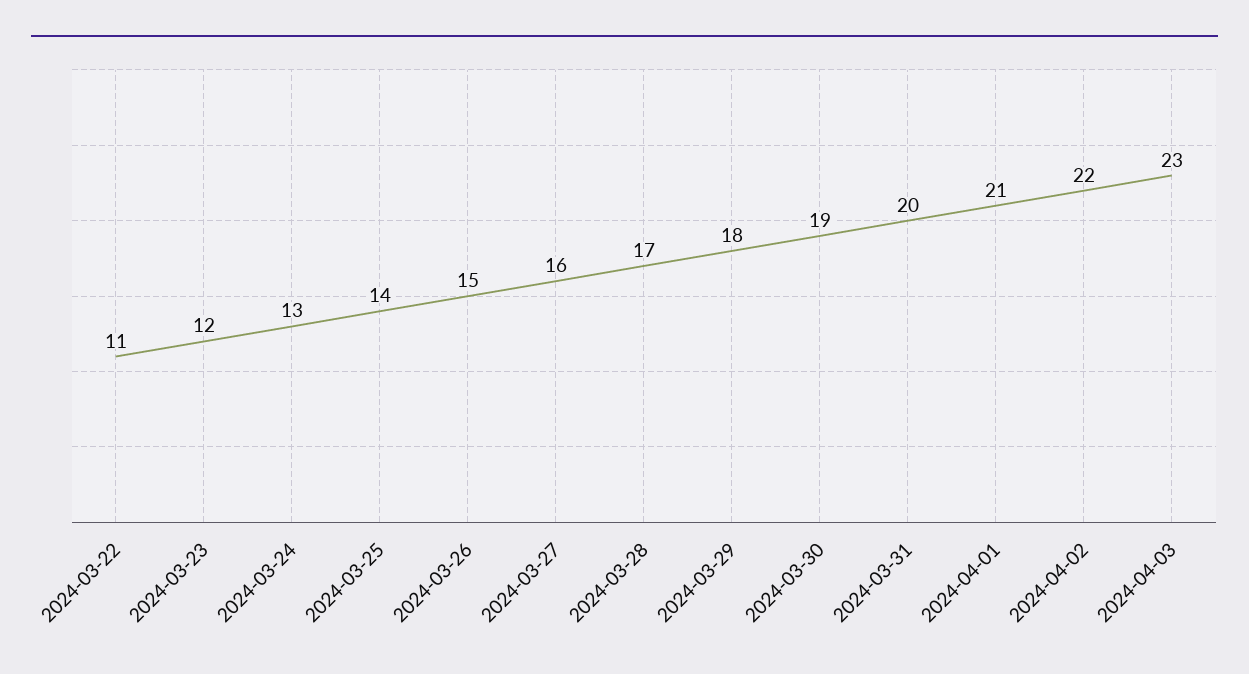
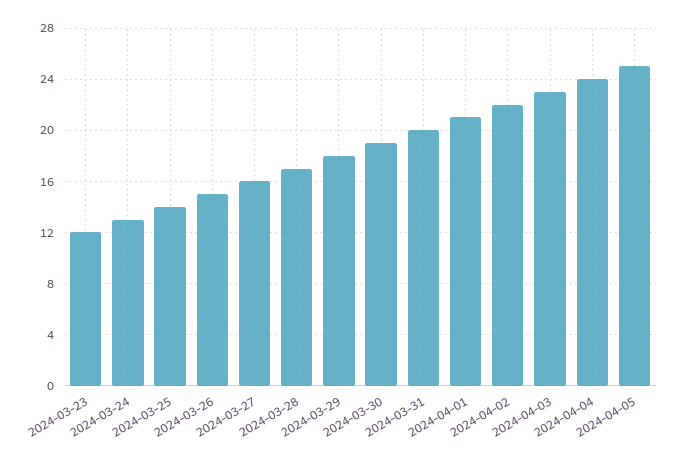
2024-03-22: 11 -> none
2024-04-04: none -> 24
2024-04-05: none -> 25

